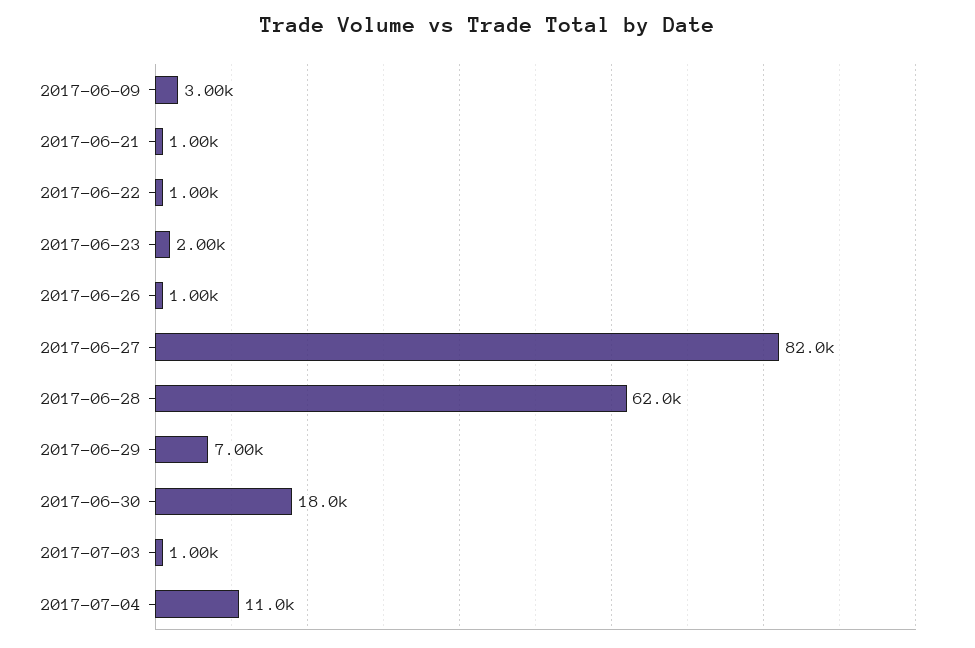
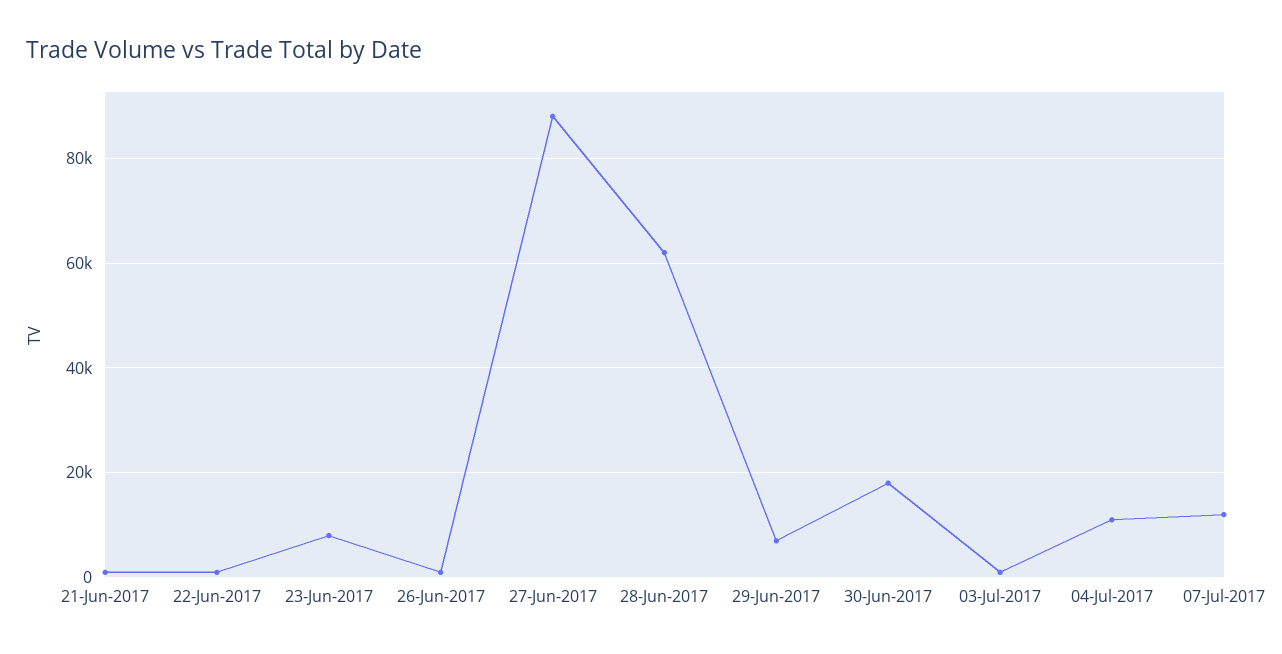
2017-06-09: 3000 -> none
2017-06-23: 2000 -> 8000
2017-06-27: 82000 -> 88000
07-Jul-2017: none -> 12000

